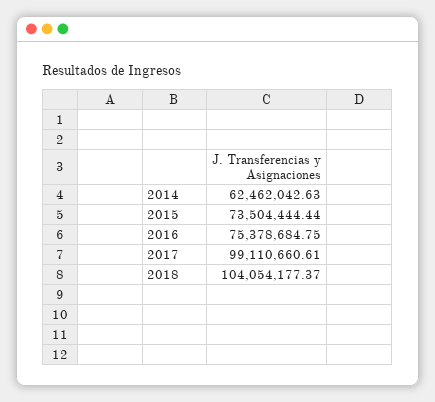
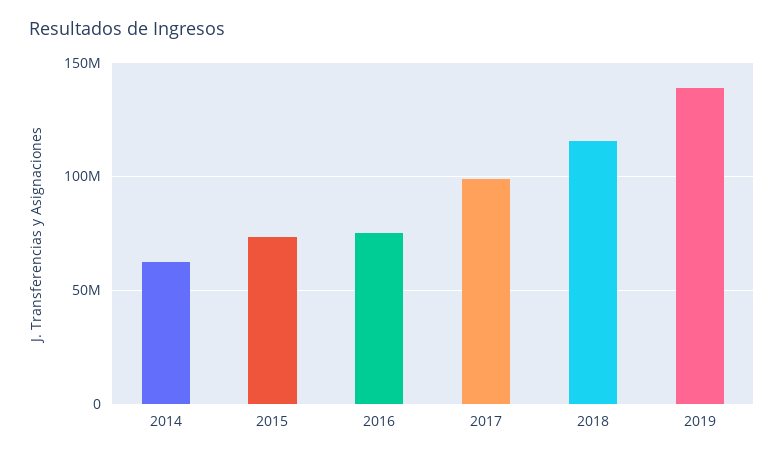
2018: 104054177.37 -> 115000000
2019: none -> 140000000

